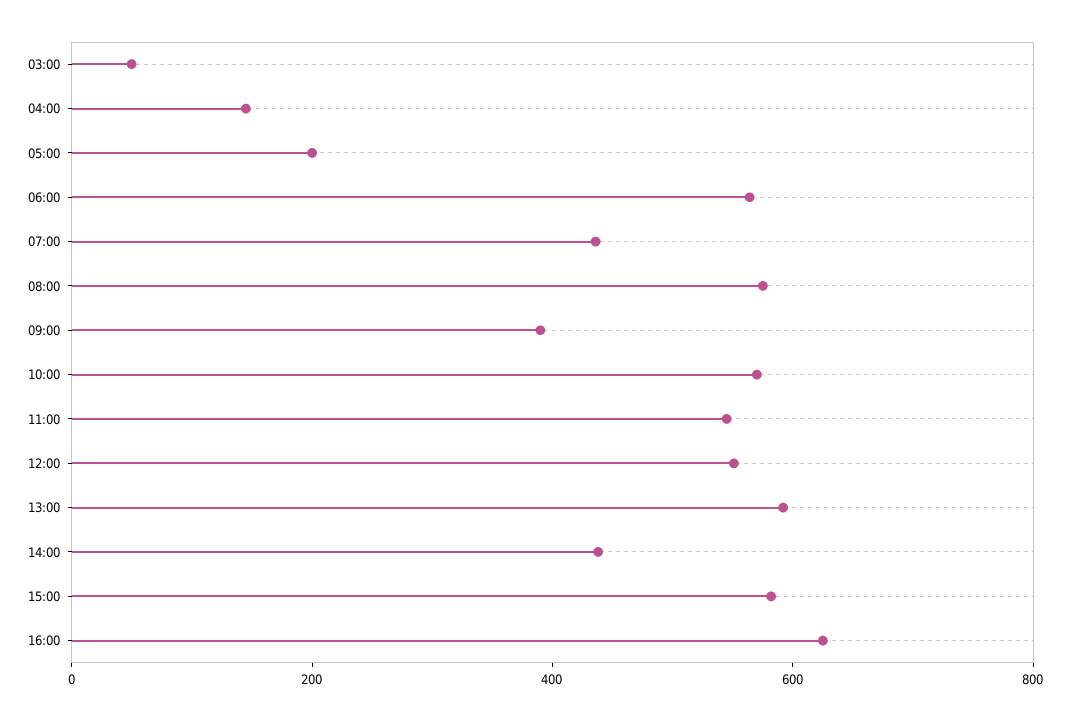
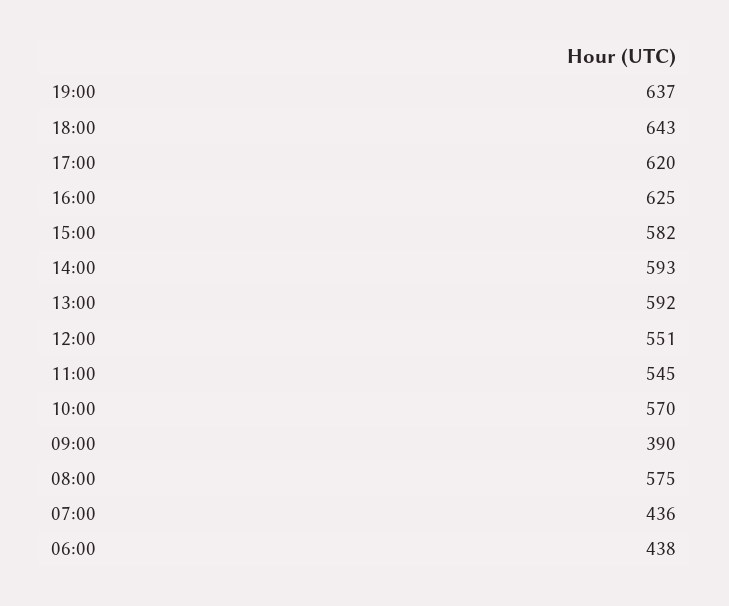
03:00: 50 -> none
04:00: 150 -> none
05:00: 200 -> none
06:00: 550 -> 438
14:00: 450 -> 593
19:00: none -> 637
18:00: none -> 643
17:00: none -> 620

